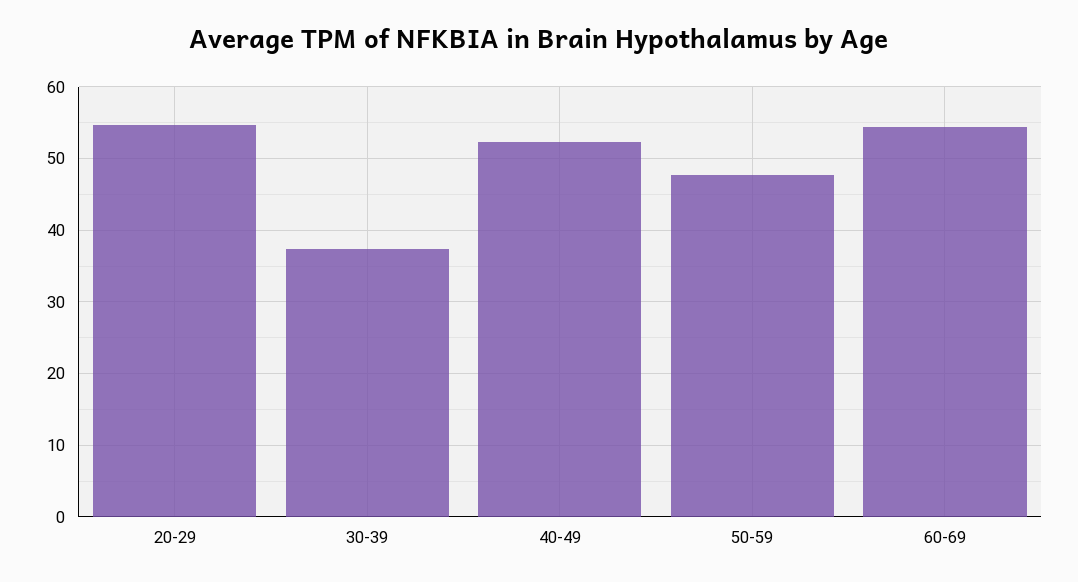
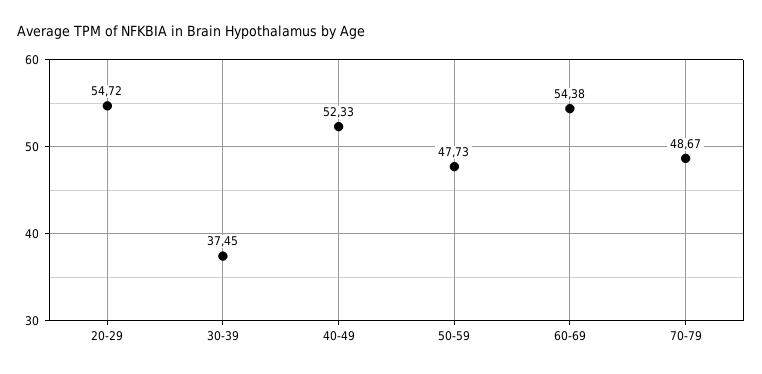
70-79: none -> 48.67

